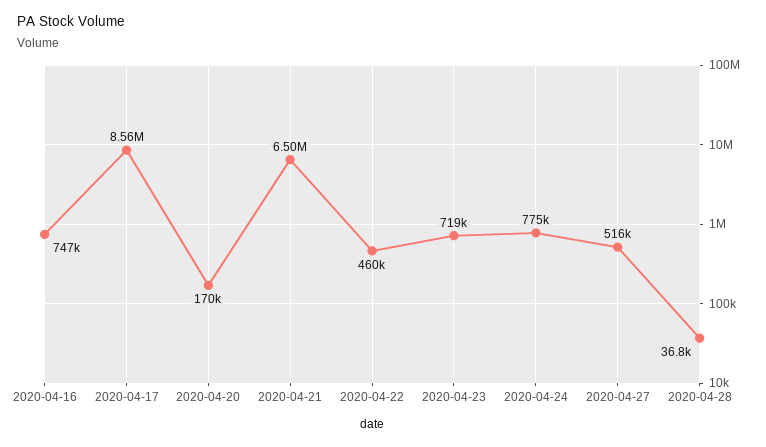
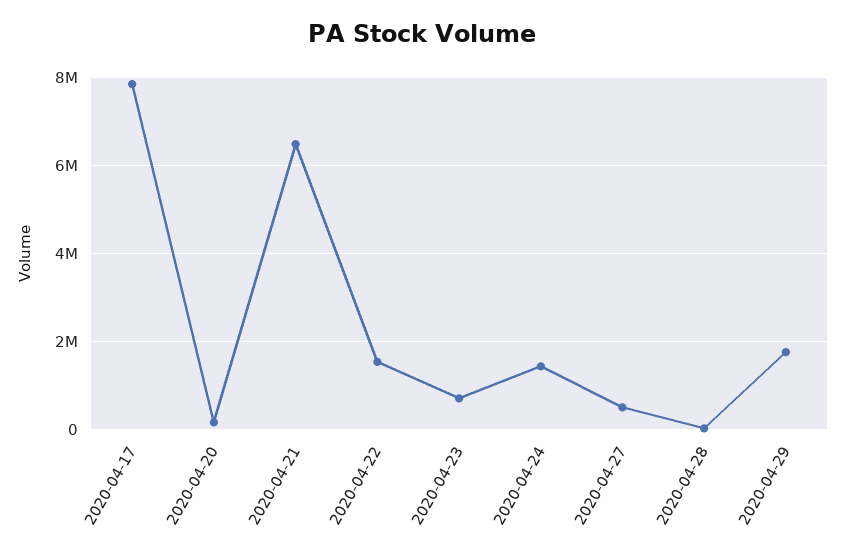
2020-04-16: 747000 -> none
2020-04-17: 8560000 -> 7800000
2020-04-22: 460000 -> 1600000
2020-04-24: 775000 -> 1400000
2020-04-29: none -> 1800000

